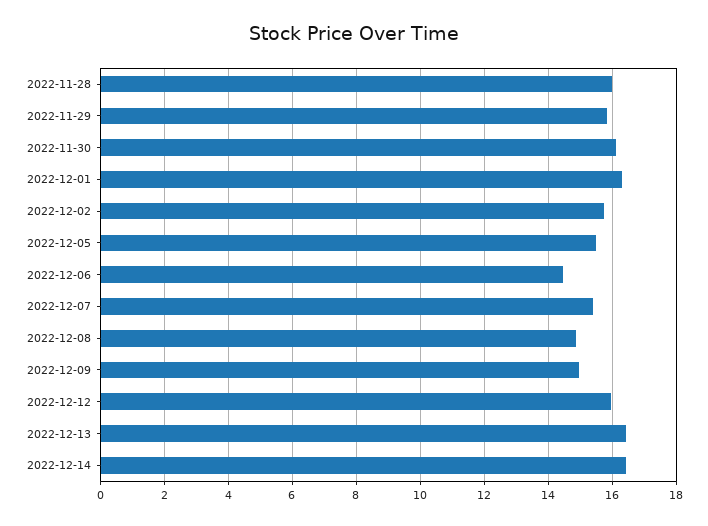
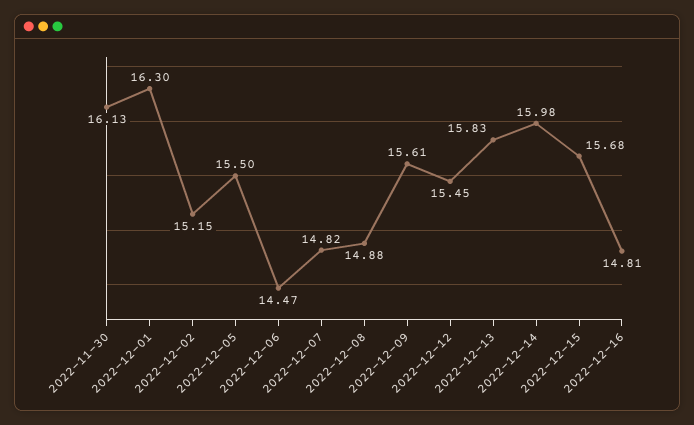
2022-11-28: 16 -> none
2022-11-29: 15.8 -> none
2022-12-02: 15.8 -> 15.15
2022-12-07: 15.4 -> 14.82
2022-12-09: 15 -> 15.61
2022-12-12: 16 -> 15.45
2022-12-13: 16.4 -> 15.83
2022-12-14: 16.4 -> 15.98
2022-12-15: none -> 15.68
2022-12-16: none -> 14.81

